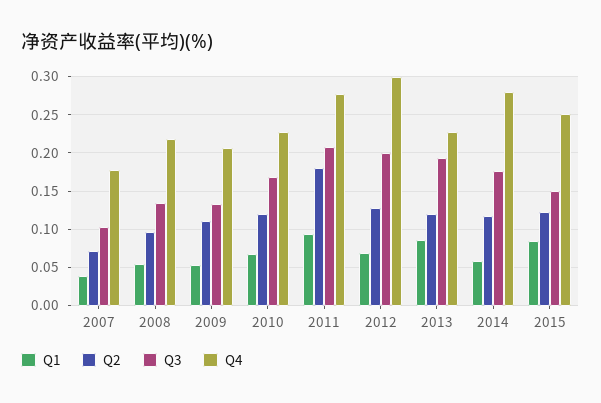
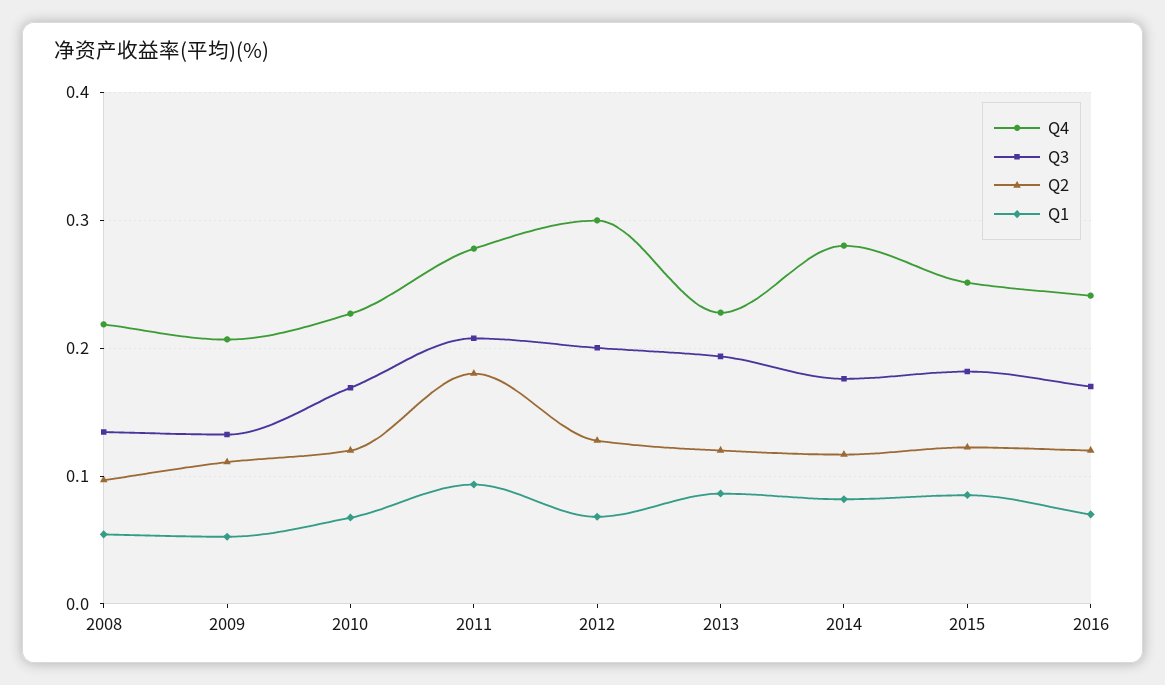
Q1, 2007: 0.04 -> none
Q2, 2007: 0.07 -> none
Q3, 2007: 0.1 -> none
Q4, 2007: 0.18 -> none
Q1, 2014: 0.06 -> 0.08
Q3, 2015: 0.15 -> 0.18
Q4, 2016: none -> 0.24
Q3, 2016: none -> 0.17
Q2, 2016: none -> 0.12
Q1, 2016: none -> 0.07

